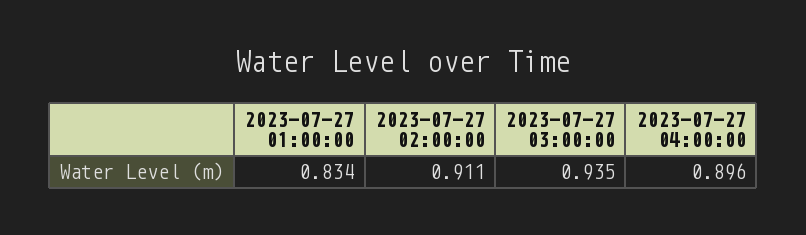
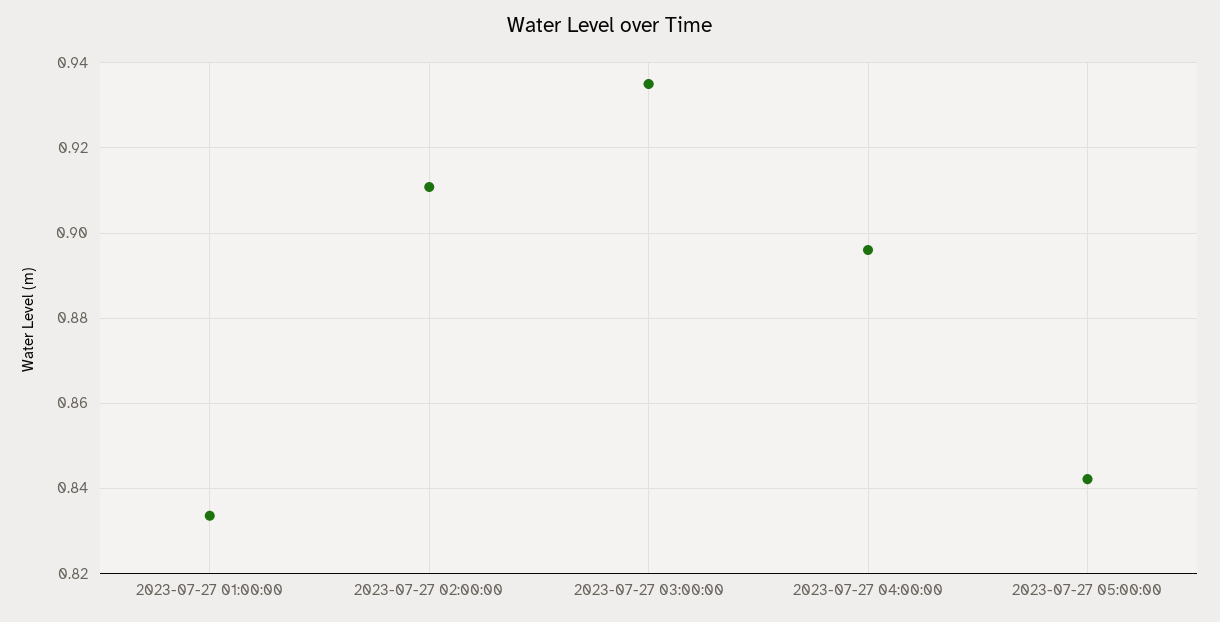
2023-07-27 05:00:00: none -> 0.842

